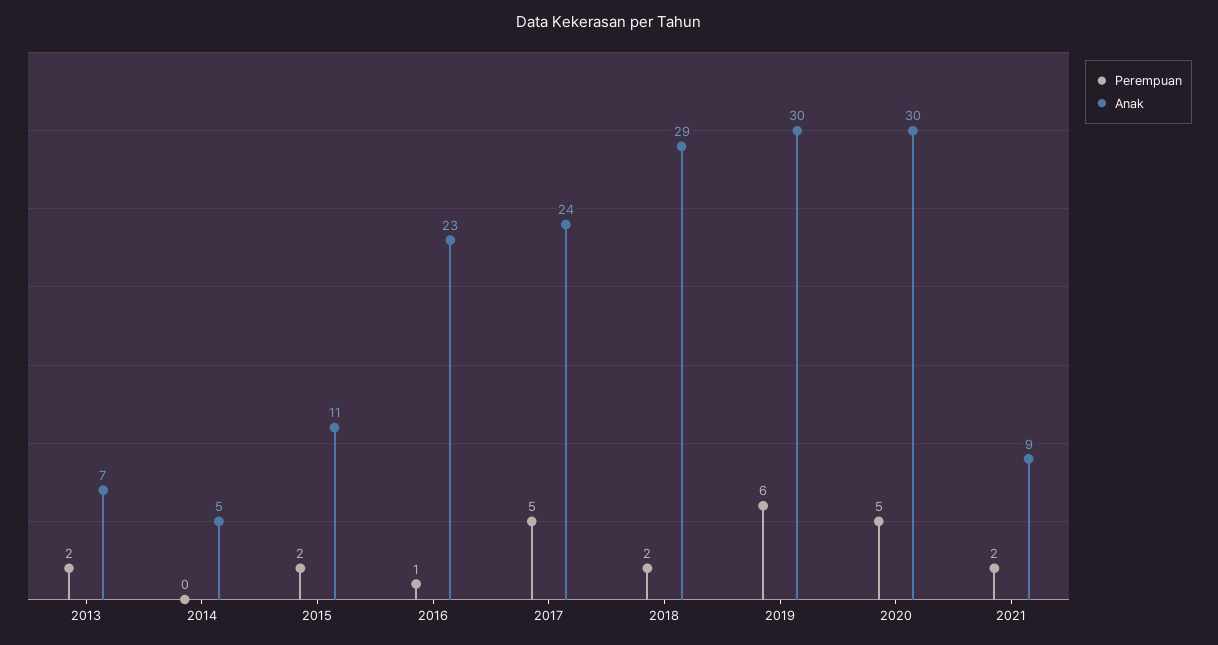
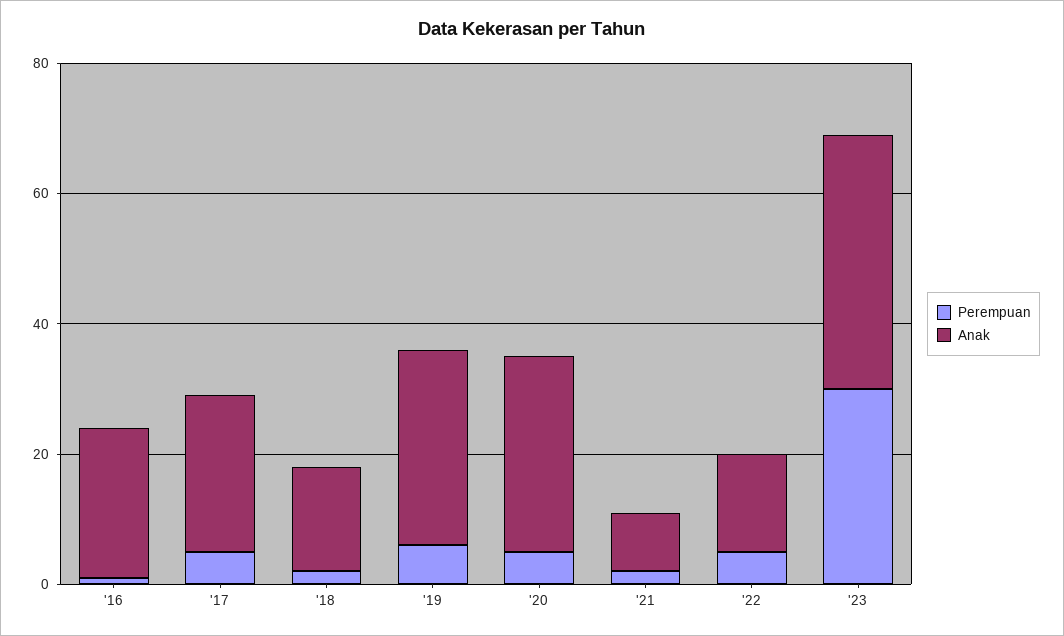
Perempuan, 2013: 2 -> none
Anak, 2013: 7 -> none
Perempuan, 2014: 0 -> none
Anak, 2014: 5 -> none
Perempuan, 2015: 2 -> none
Anak, 2015: 11 -> none
Anak, 2018: 29 -> 15
Perempuan, '22: none -> 5
Anak, '22: none -> 15
Perempuan, '23: none -> 30
Anak, '23: none -> 40

